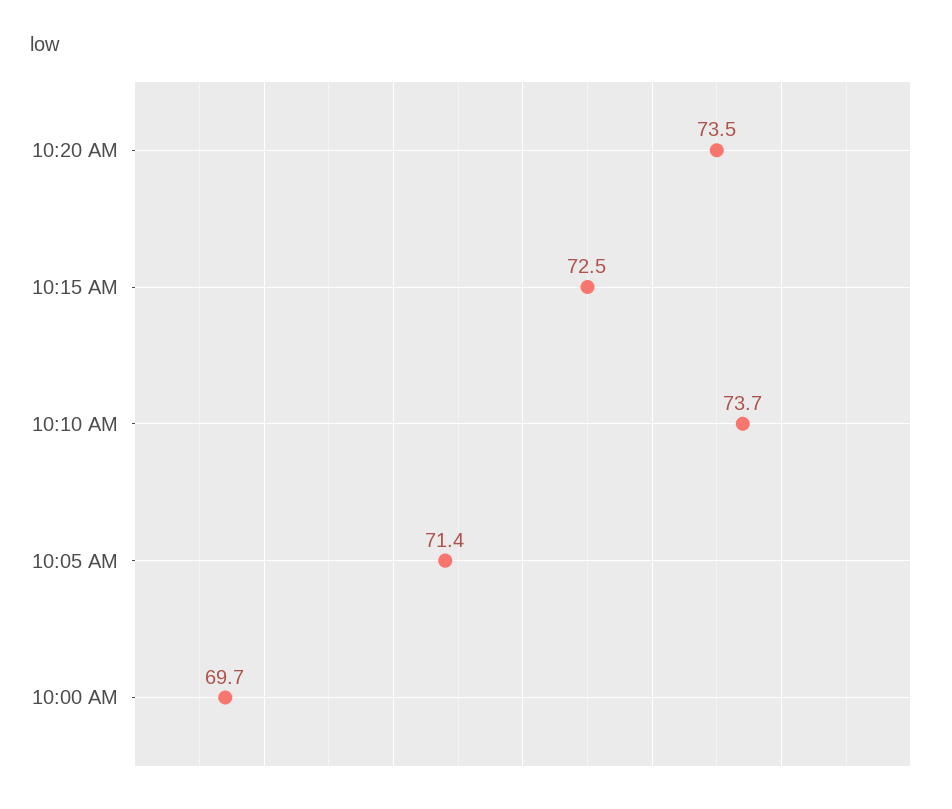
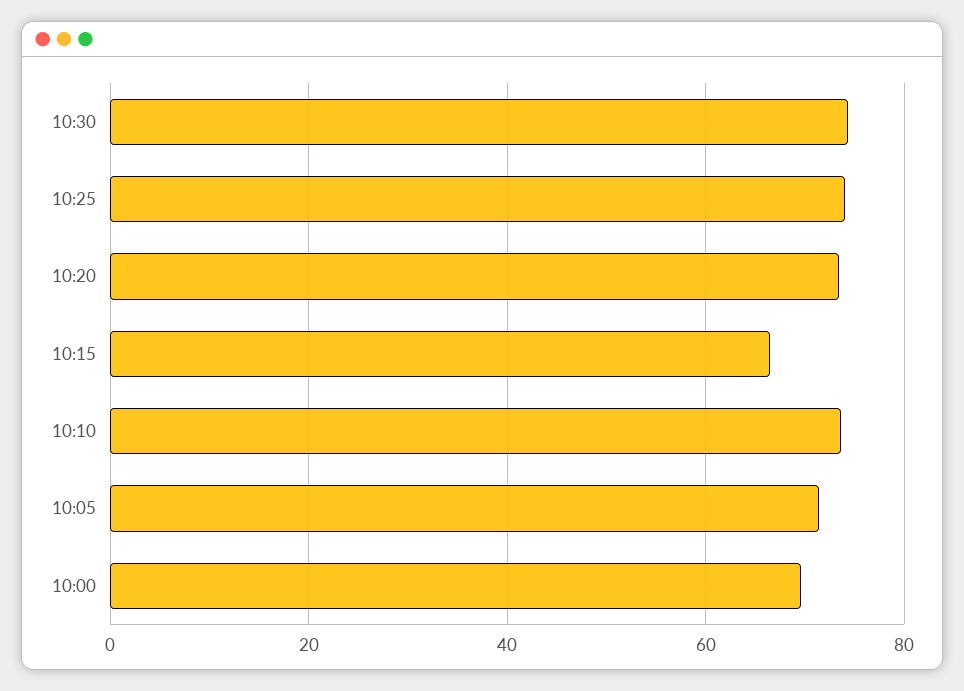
10:15 AM: 72.5 -> 66
10:30: none -> 74
10:25: none -> 74

